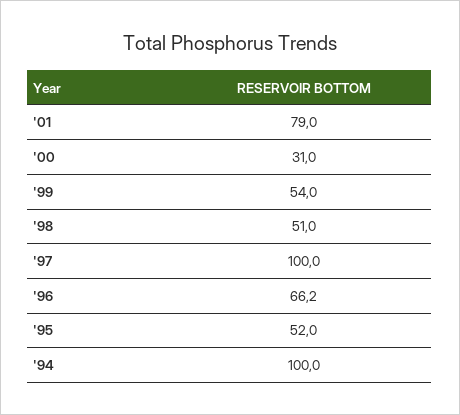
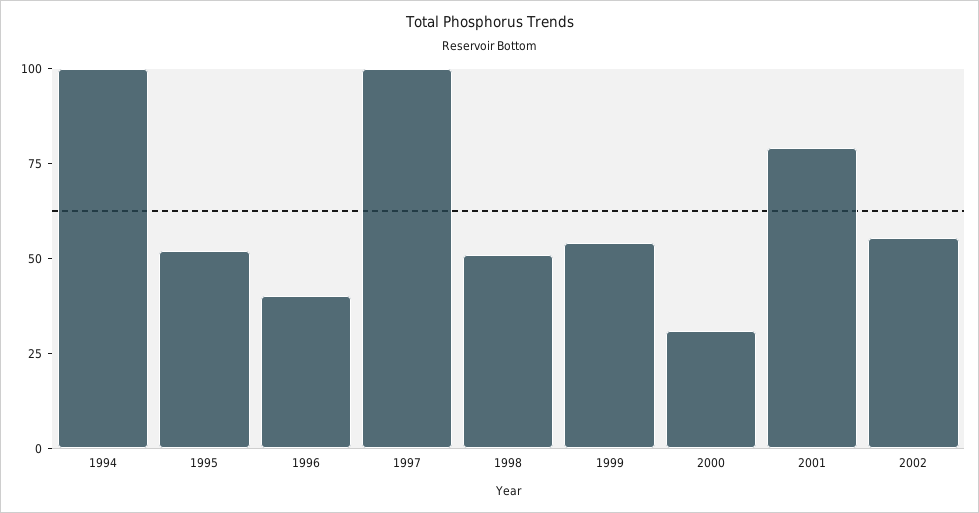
'96: 66.2 -> 40
2002: none -> 55

